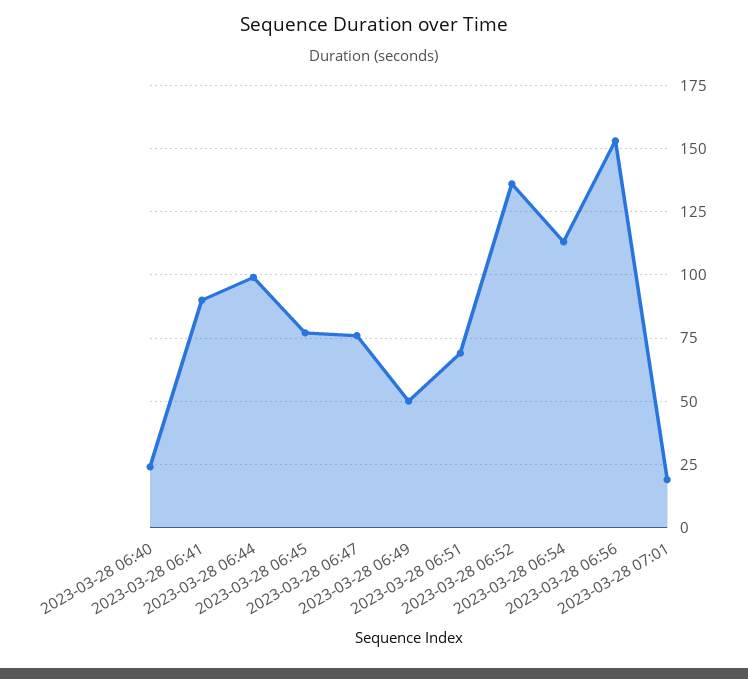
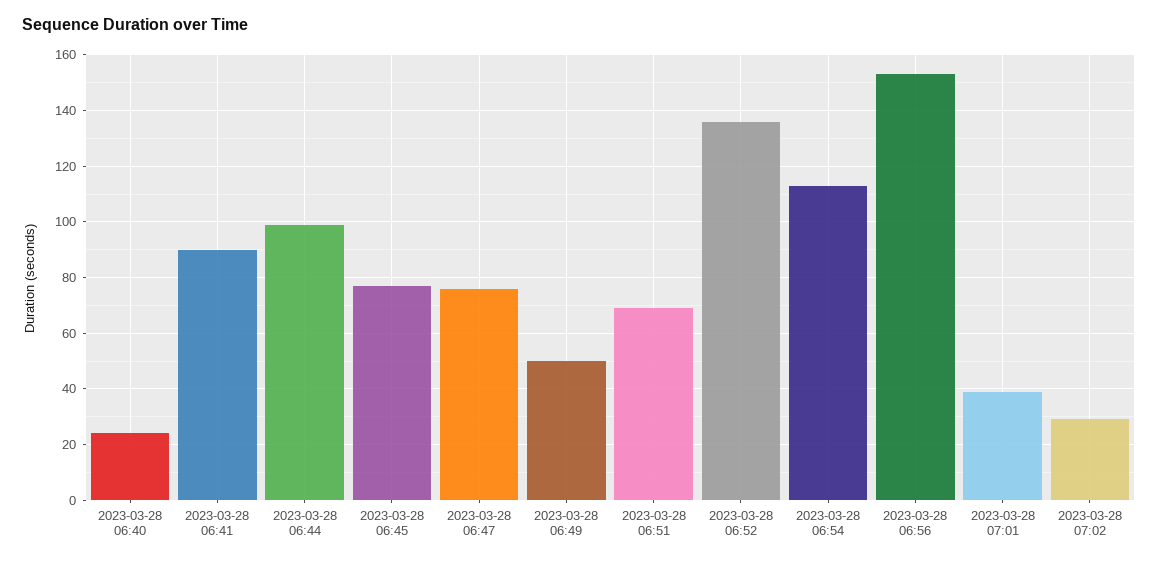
2023-03-28 07:01: 20 -> 40
2023-03-28 07:02: none -> 30

